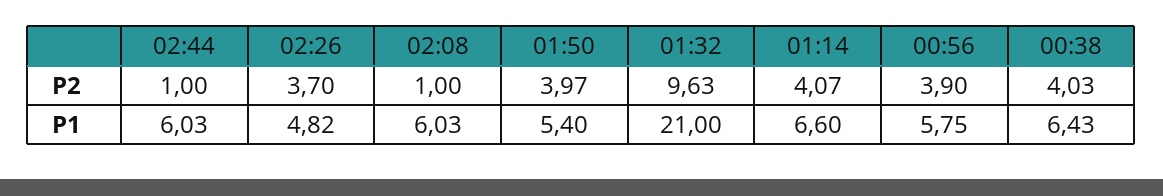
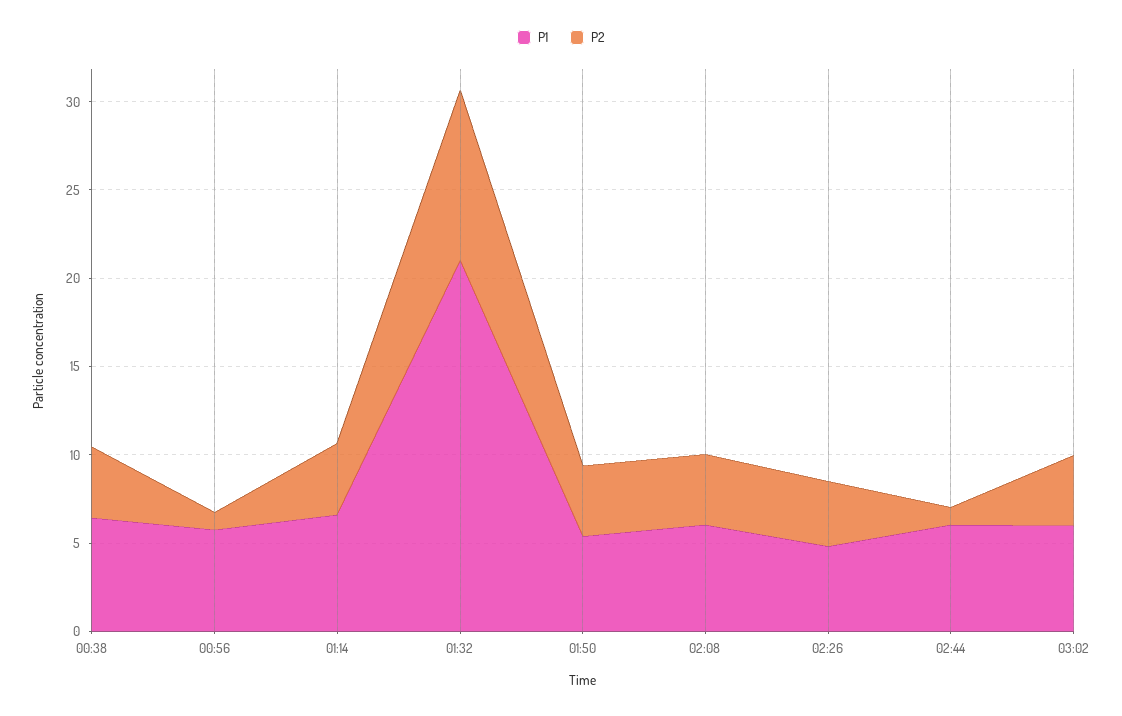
P2, 02:08: 1 -> 4
P2, 00:56: 3.9 -> 1
P1, 03:02: none -> 6
P2, 03:02: none -> 4

